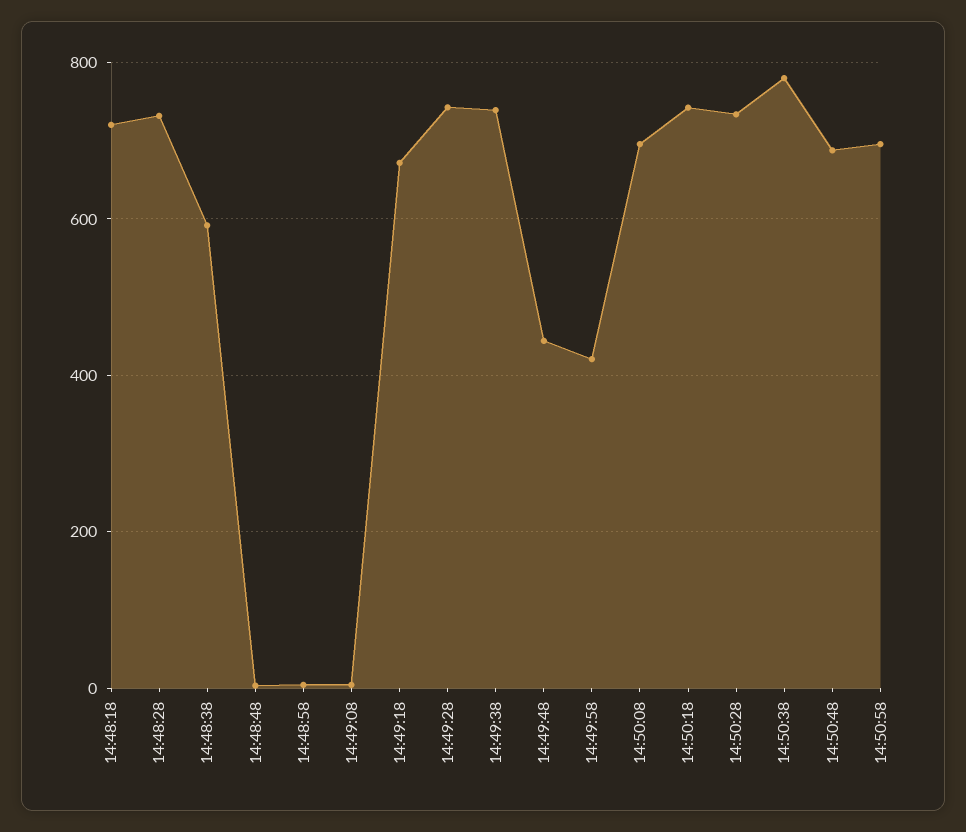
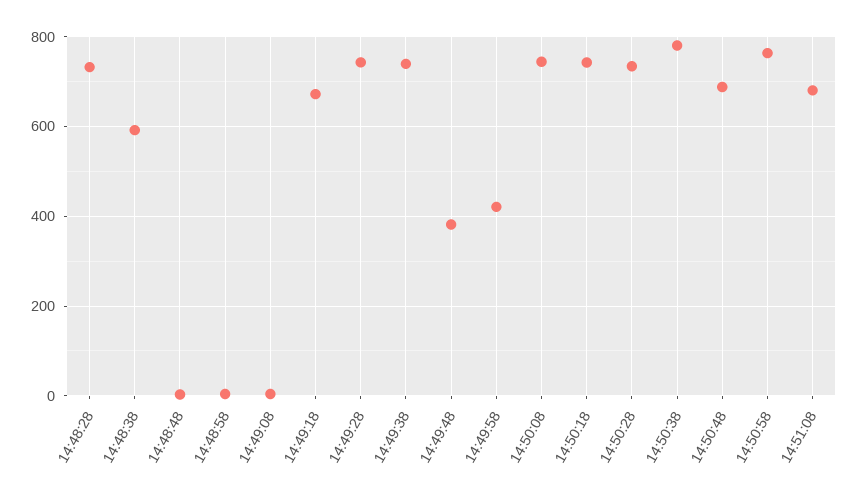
14:48:18: 720 -> none
14:49:48: 440 -> 380
14:50:08: 700 -> 740
14:50:58: 700 -> 760
14:51:08: none -> 680

